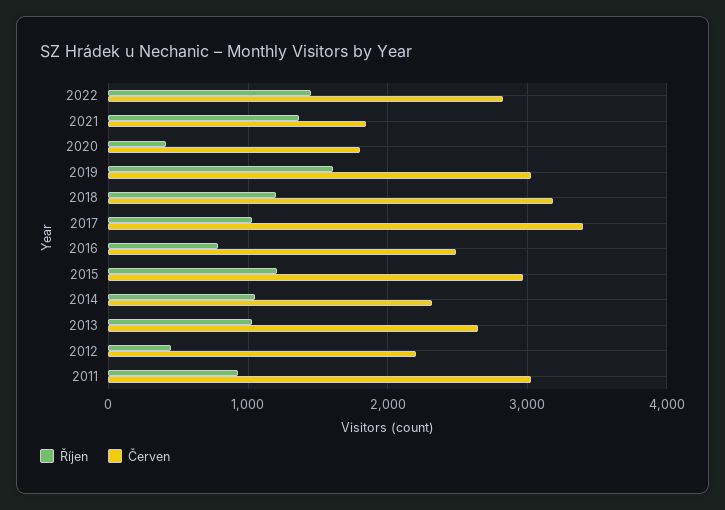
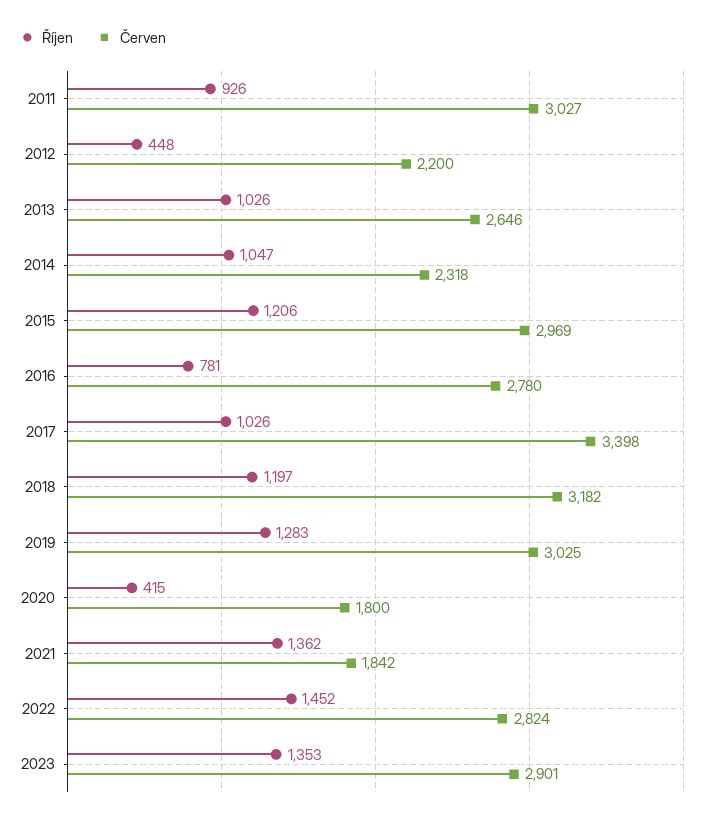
Říjen, 2019: 1600 -> 1283
Červen, 2016: 2500 -> 2780
Říjen, 2023: none -> 1353
Červen, 2023: none -> 2901

